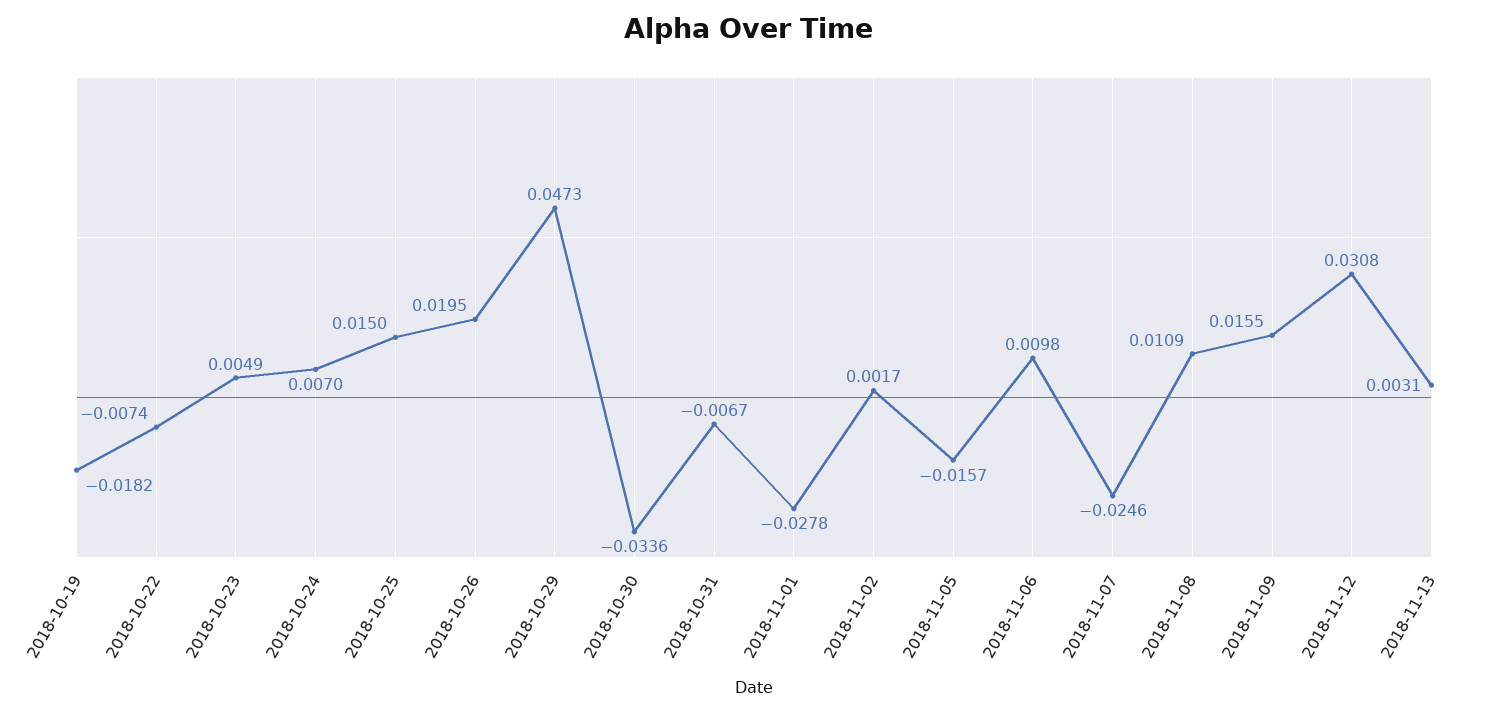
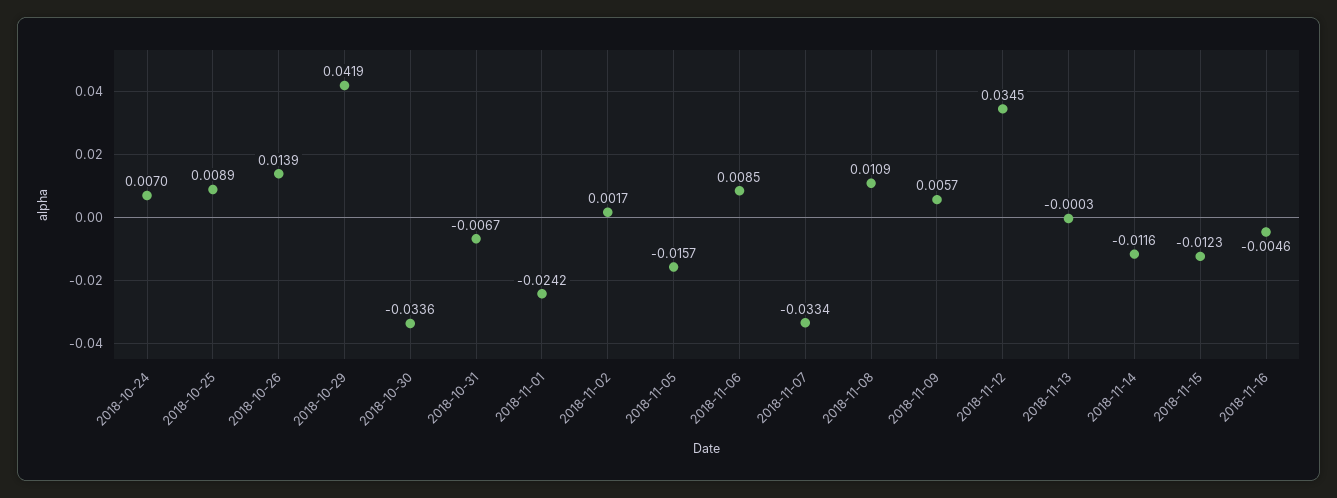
2018-10-19: -0.0182 -> none
2018-10-22: -0.0074 -> none
2018-10-23: 0.0049 -> none
2018-10-25: 0.015 -> 0.0089
2018-10-26: 0.0195 -> 0.0139
2018-10-29: 0.0473 -> 0.0419
2018-11-01: -0.0278 -> -0.0242
2018-11-06: 0.0098 -> 0.0085
2018-11-07: -0.0246 -> -0.0334
2018-11-09: 0.0155 -> 0.0057
2018-11-12: 0.0308 -> 0.0345
2018-11-13: 0.0031 -> -0.0003
2018-11-14: none -> -0.0116
2018-11-15: none -> -0.0123
2018-11-16: none -> -0.0046

